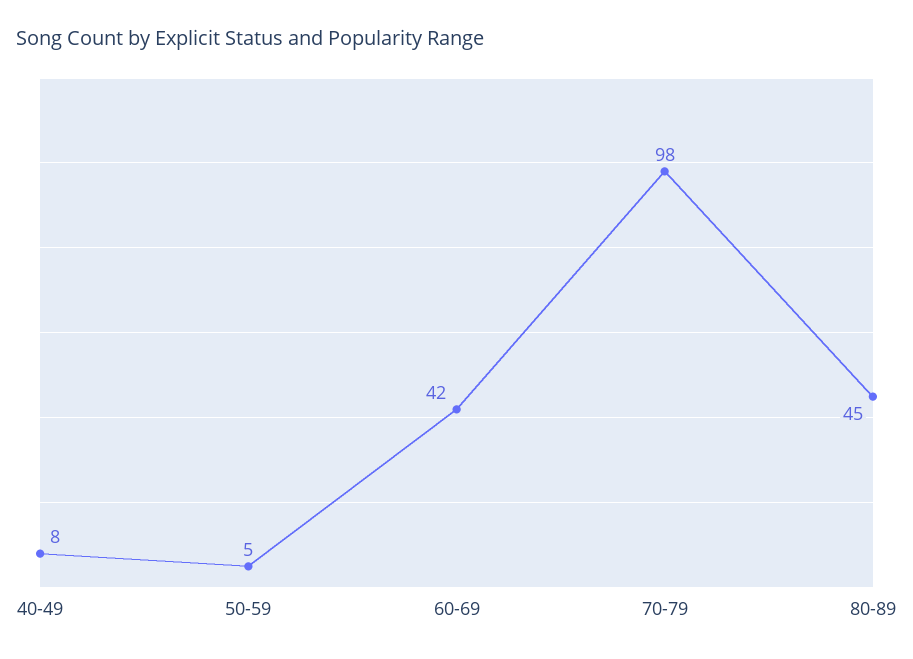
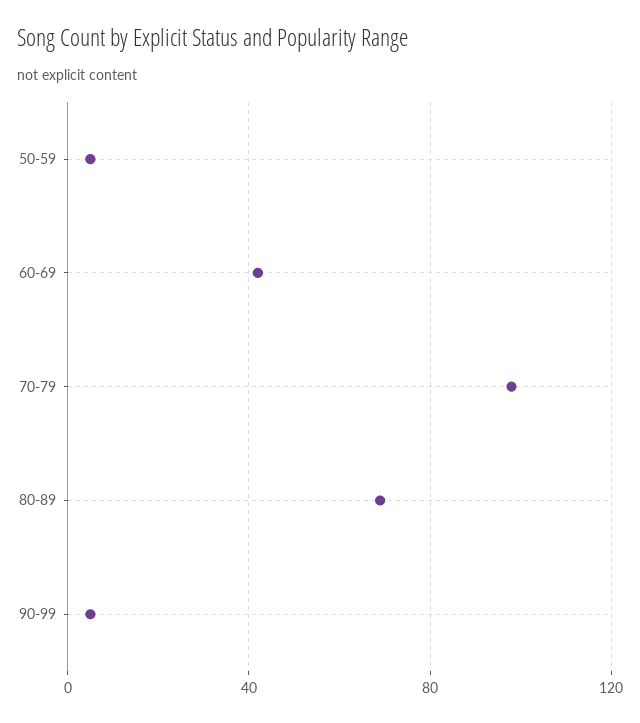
40-49: 8 -> none
80-89: 45 -> 70
90-99: none -> 5

